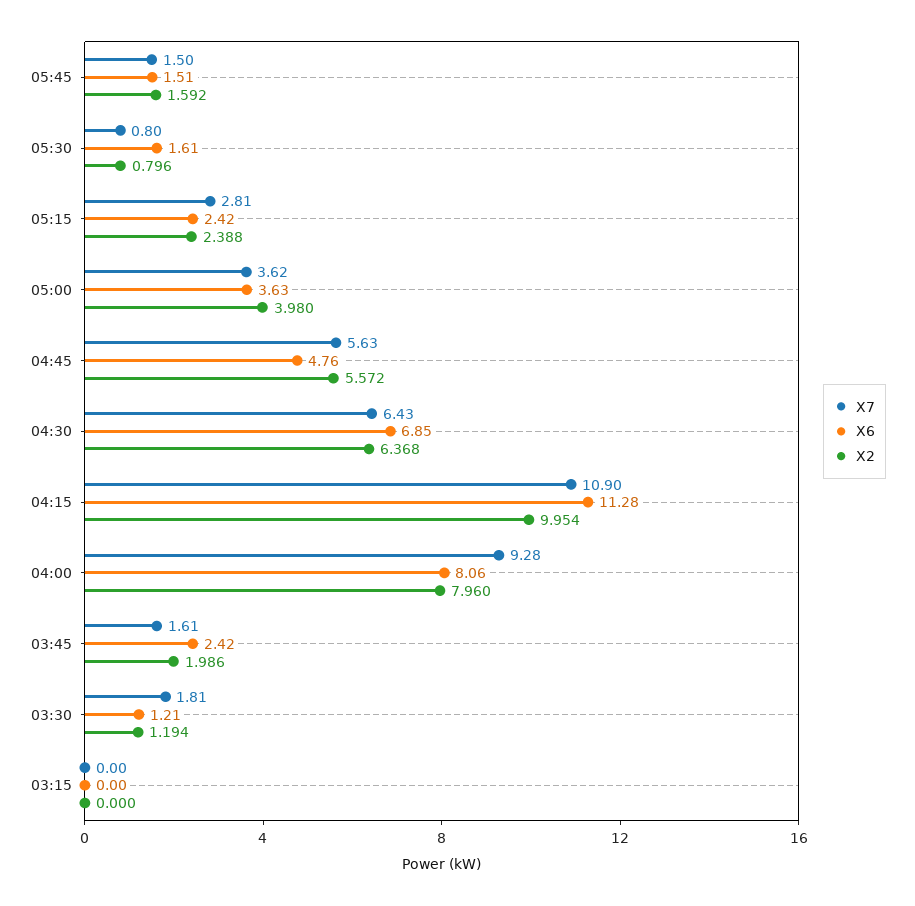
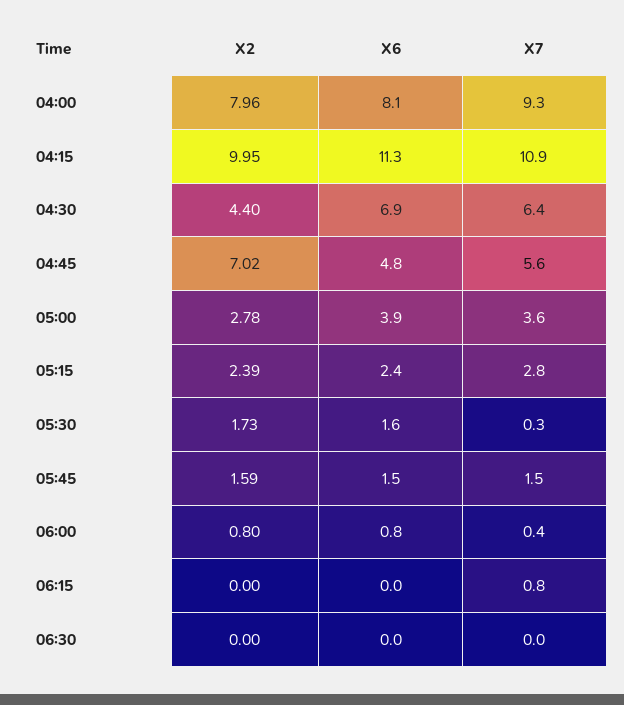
X7, 05:30: 0.8 -> 0.3
X2, 05:30: 0.796 -> 1.73
X6, 05:00: 3.63 -> 3.9
X2, 05:00: 3.98 -> 2.78
X2, 04:45: 5.572 -> 7.02
X2, 04:30: 6.368 -> 4.4
X7, 03:45: 1.61 -> none
X6, 03:45: 2.42 -> none
X2, 03:45: 1.986 -> none
X7, 03:30: 1.81 -> none
X6, 03:30: 1.21 -> none
X2, 03:30: 1.194 -> none
X7, 03:15: 0 -> none
X6, 03:15: 0 -> none
X2, 03:15: 0 -> none
X2, 06:00: none -> 0.8
X6, 06:00: none -> 0.8
X7, 06:00: none -> 0.4
X2, 06:15: none -> 0
X6, 06:15: none -> 0
X7, 06:15: none -> 0.8
X2, 06:30: none -> 0
X6, 06:30: none -> 0
X7, 06:30: none -> 0

